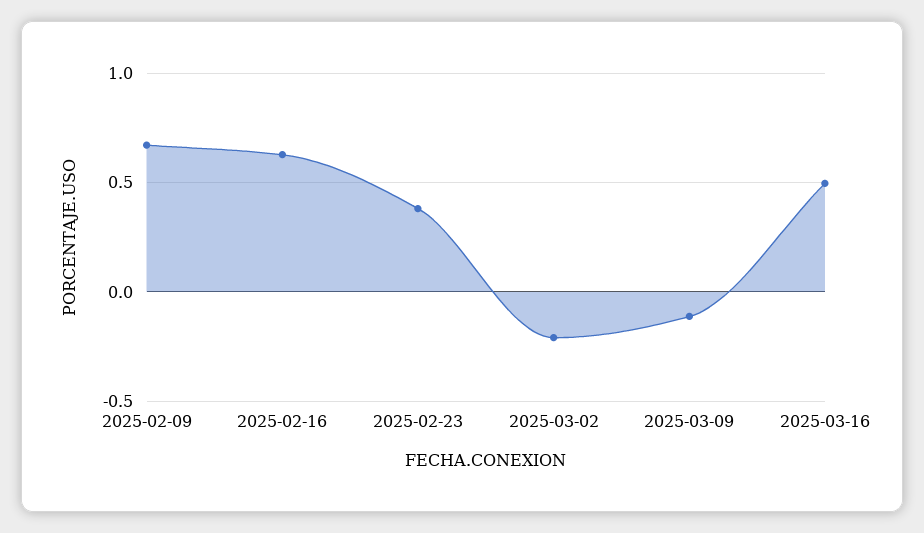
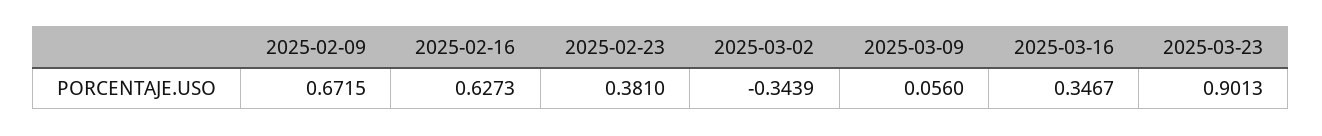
2025-03-02: -0.2 -> -0.3439
2025-03-09: -0.1 -> 0.056
2025-03-16: 0.5 -> 0.3467
2025-03-23: none -> 0.9013

